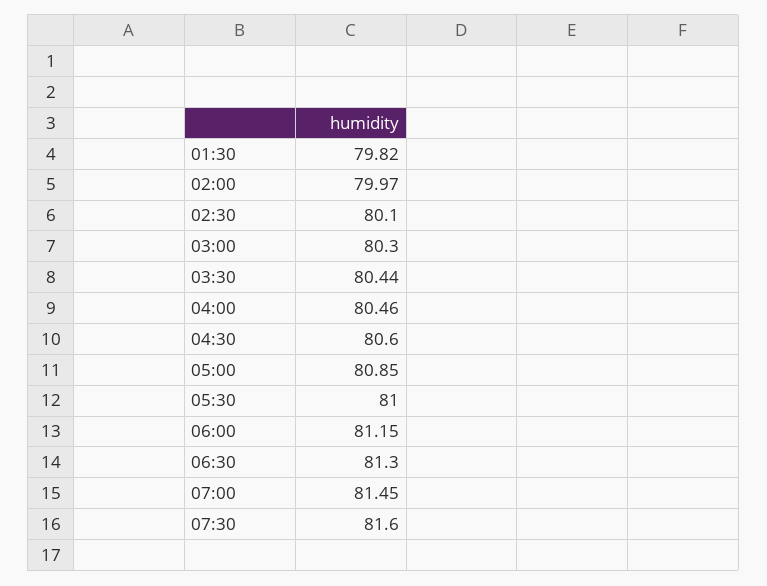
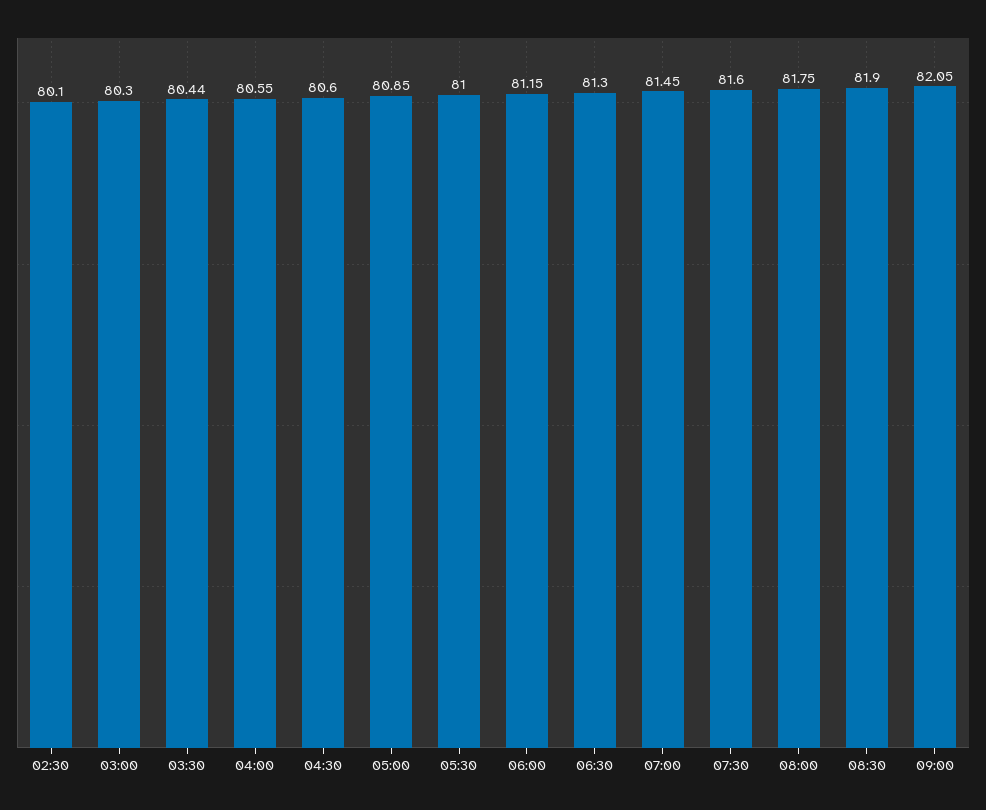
01:30: 79.82 -> none
02:00: 79.97 -> none
04:00: 80.46 -> 80.55
08:00: none -> 81.75
08:30: none -> 81.9
09:00: none -> 82.05

